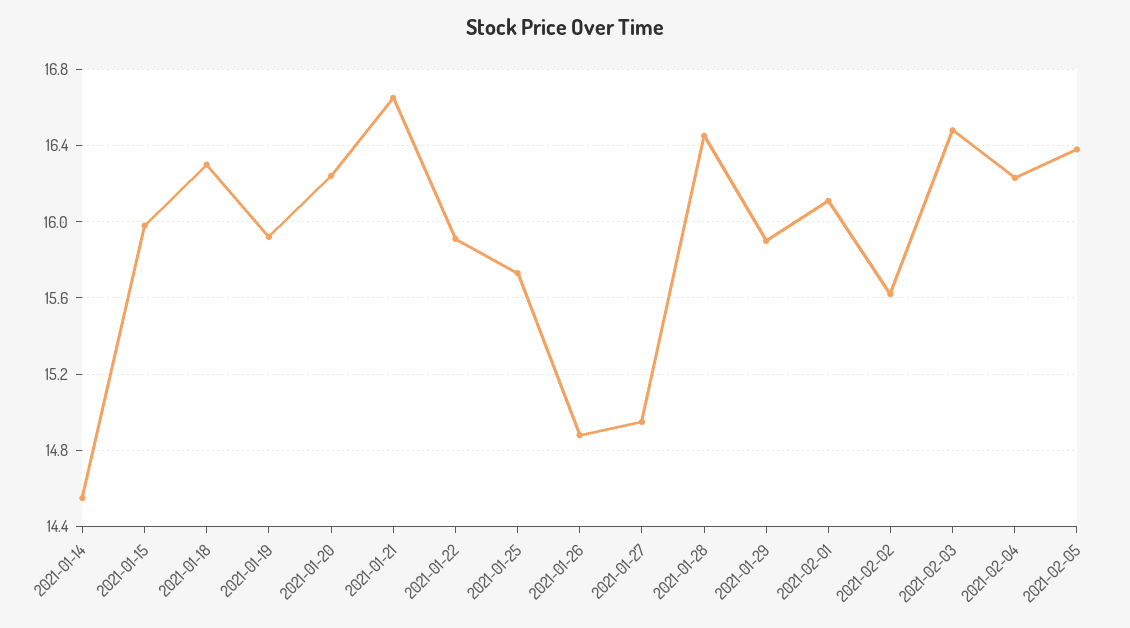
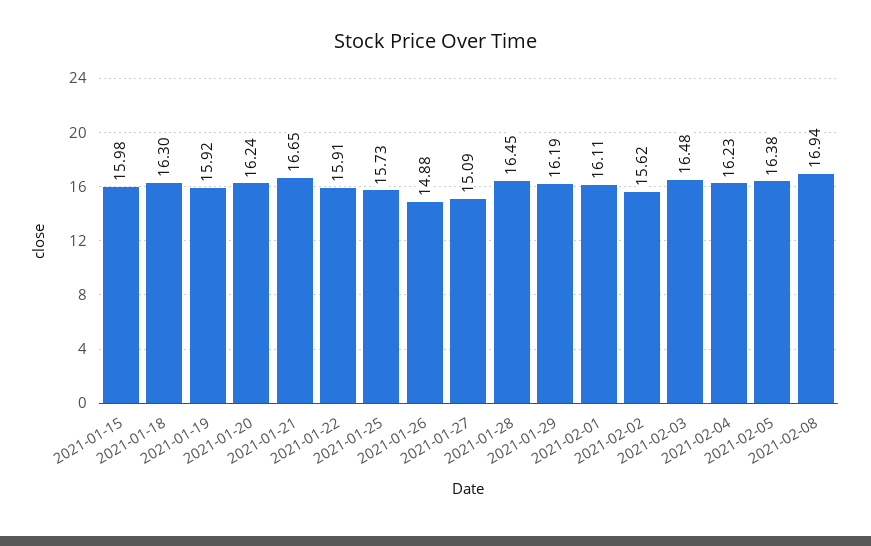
2021-01-14: 14.55 -> none
2021-01-27: 14.95 -> 15.09
2021-01-29: 15.9 -> 16.19
2021-02-08: none -> 16.94

